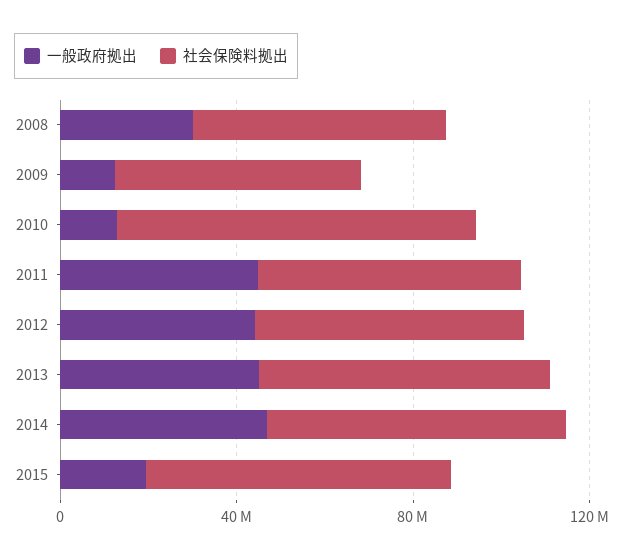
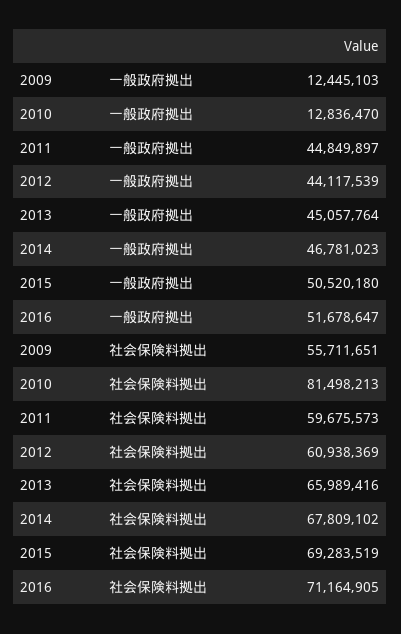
一般政府拠出, 2008: 30000000 -> none
社会保険料拠出, 2008: 60000000 -> none
一般政府拠出, 2015: 20000000 -> 50520180
一般政府拠出, 2016: none -> 51678647
社会保険料拠出, 2016: none -> 71164905

